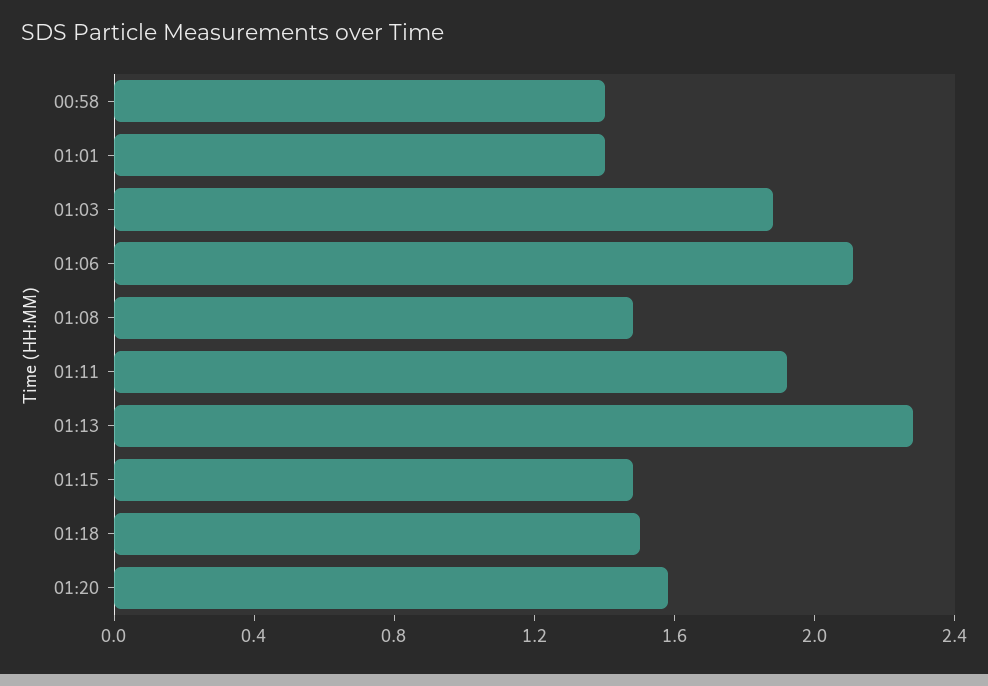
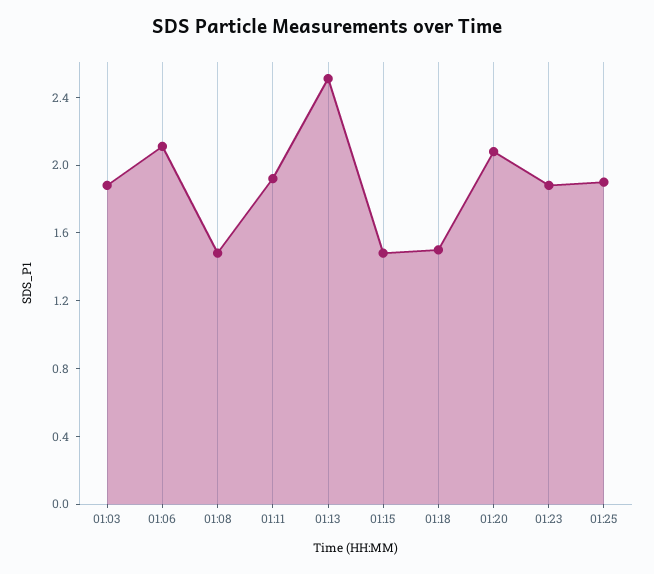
00:58: 1.4 -> none
01:01: 1.4 -> none
01:13: 2.3 -> 2.5
01:20: 1.6 -> 2.1
01:23: none -> 1.9
01:25: none -> 1.9

